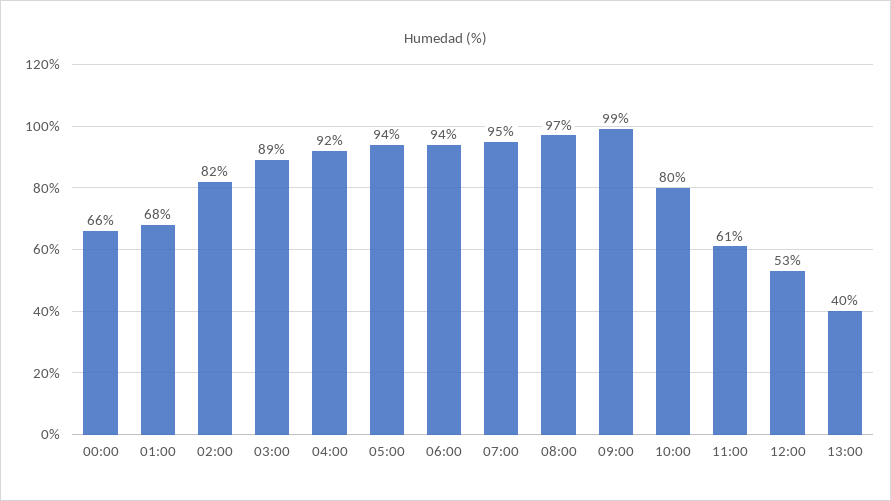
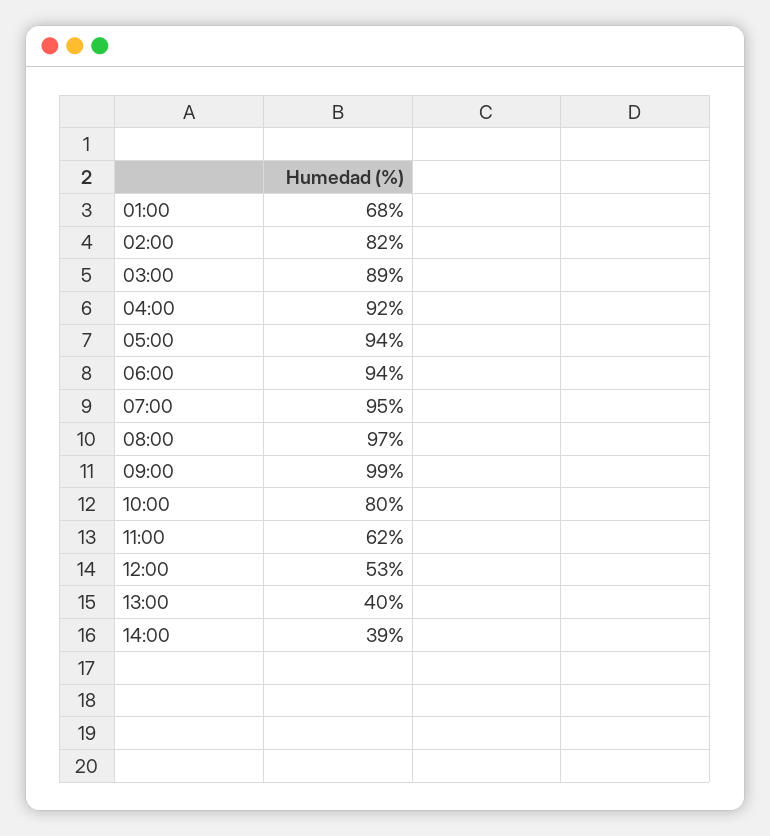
00:00: 66 -> none
11:00: 61 -> 62
14:00: none -> 39

